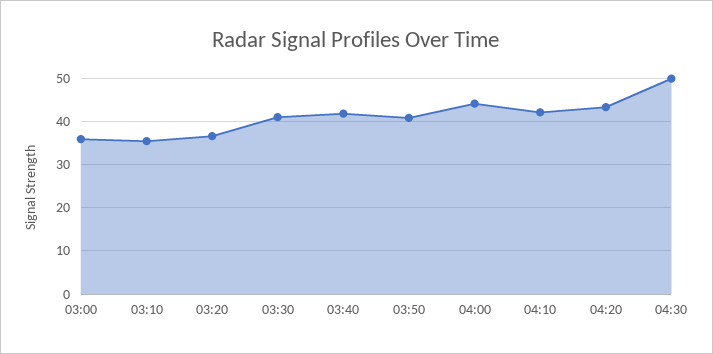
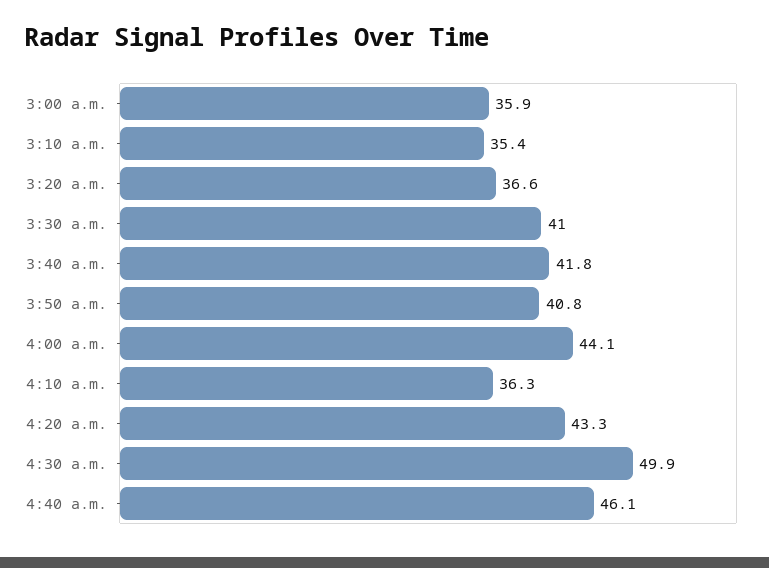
04:10: 42 -> 36.3
4:40 a.m.: none -> 46.1

